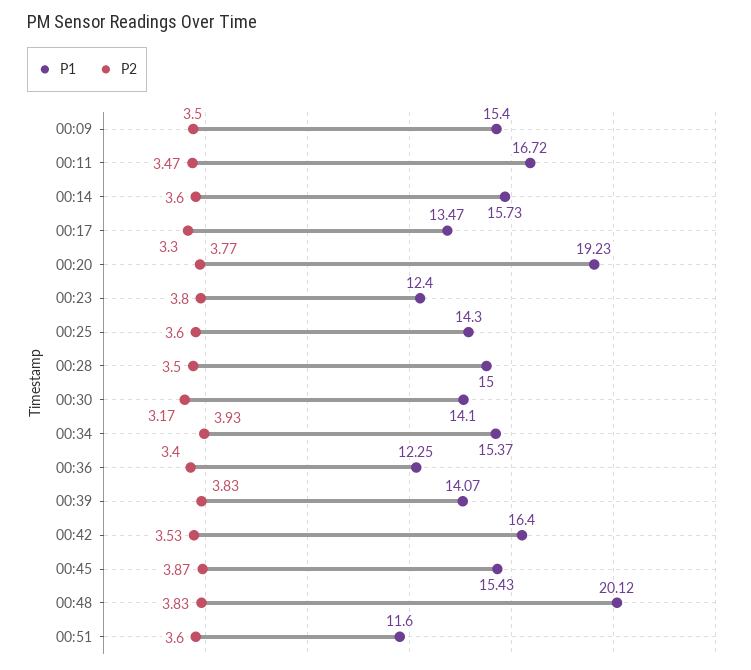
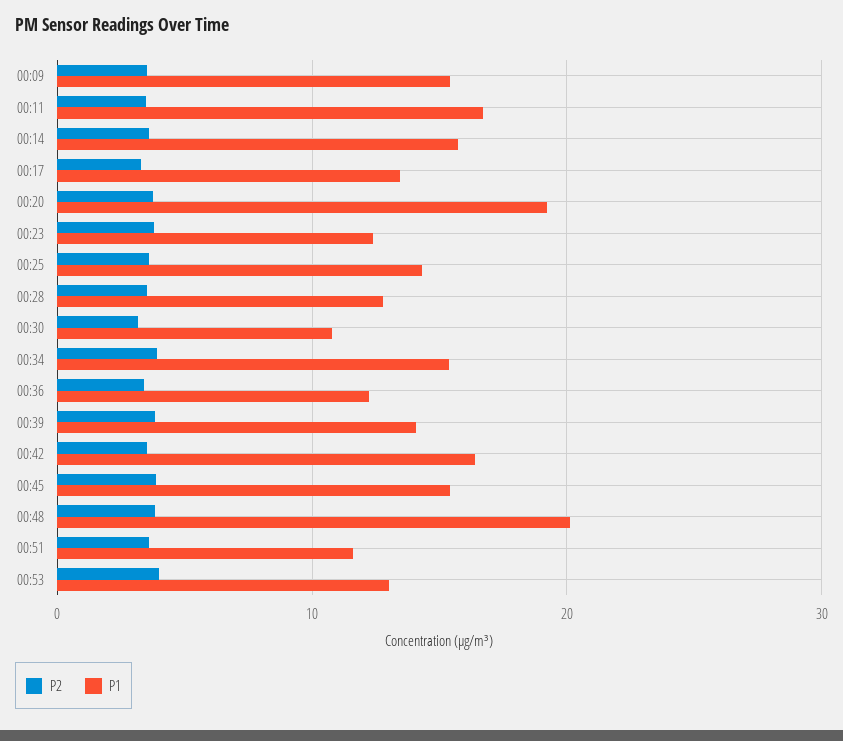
P1, 00:28: 15 -> 13
P1, 00:30: 14.1 -> 11
P2, 00:53: none -> 4
P1, 00:53: none -> 13

